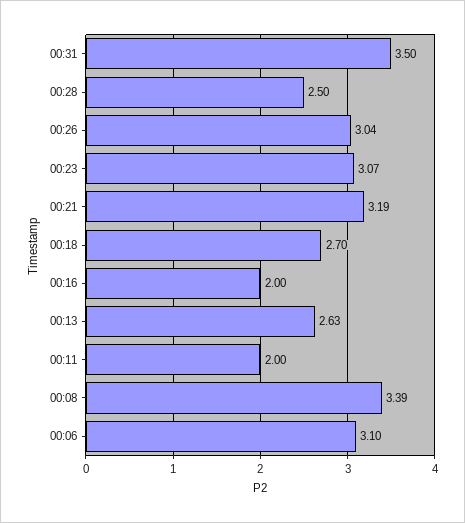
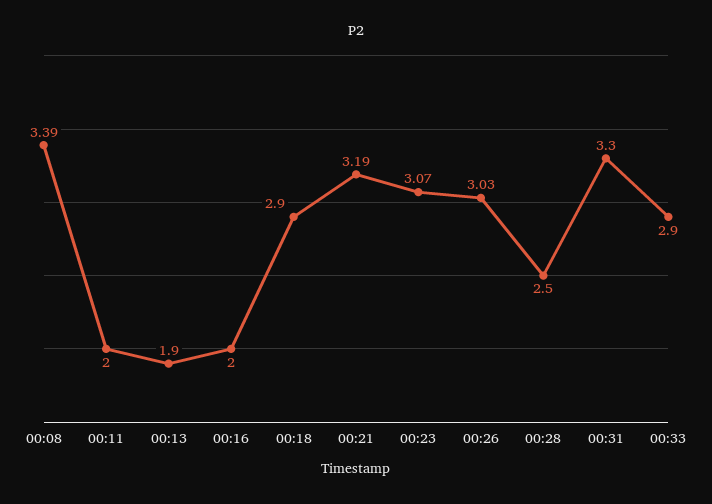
00:31: 3.5 -> 3.3
00:26: 3.04 -> 3.03
00:18: 2.7 -> 2.9
00:13: 2.63 -> 1.9
00:06: 3.1 -> none
00:33: none -> 2.9

